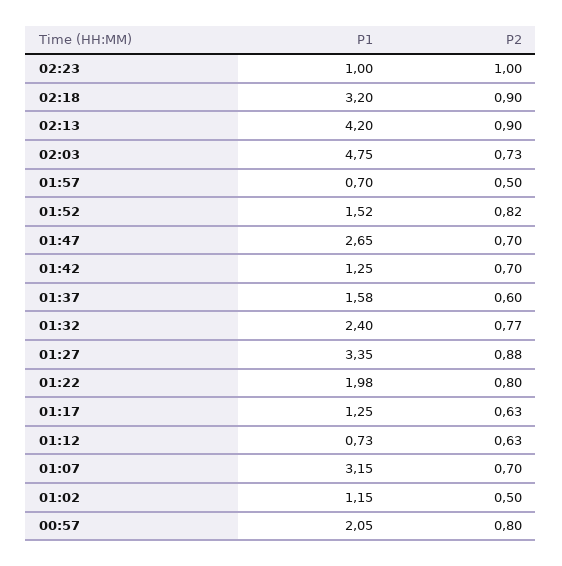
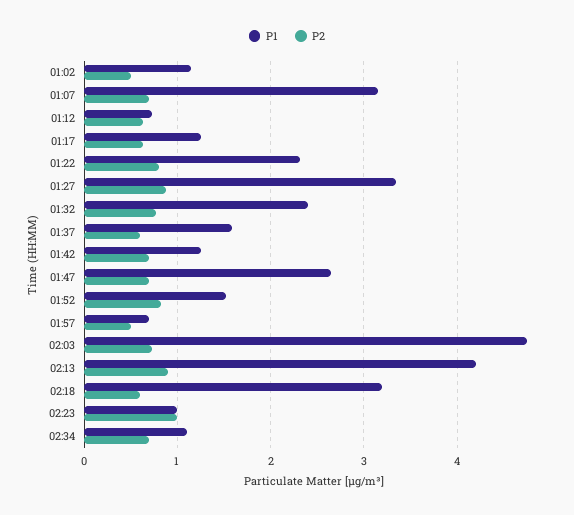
P2, 02:18: 0.9 -> 0.6
P1, 01:22: 1.98 -> 2.3
P1, 00:57: 2.05 -> none
P2, 00:57: 0.8 -> none
P1, 02:34: none -> 1.1
P2, 02:34: none -> 0.7

